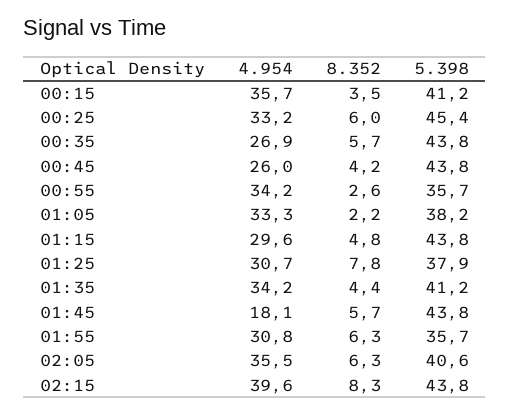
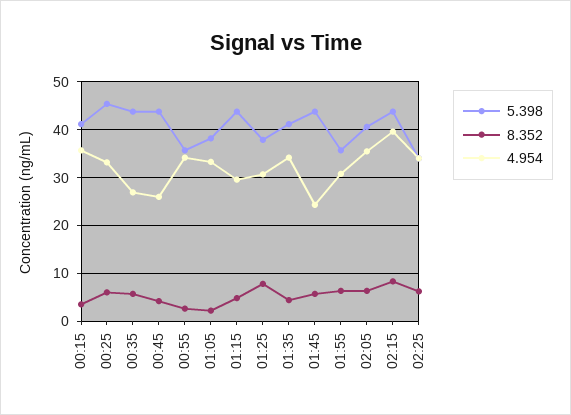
4.954, 01:45: 18.1 -> 24
5.398, 02:25: none -> 34
8.352, 02:25: none -> 6
4.954, 02:25: none -> 34

